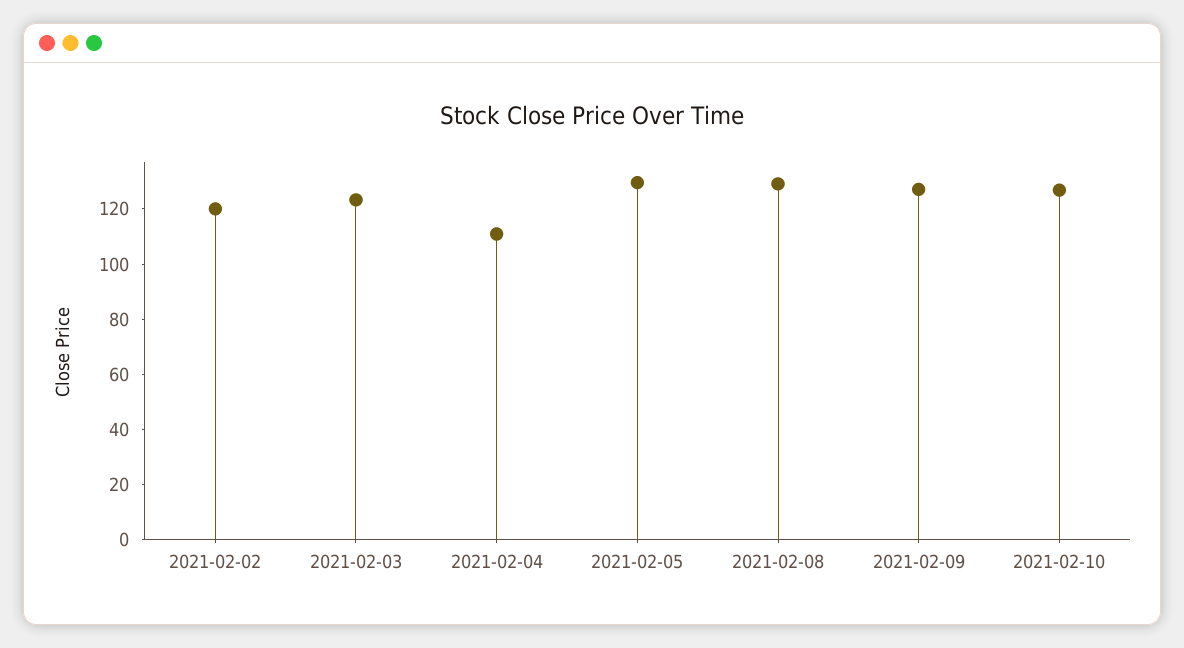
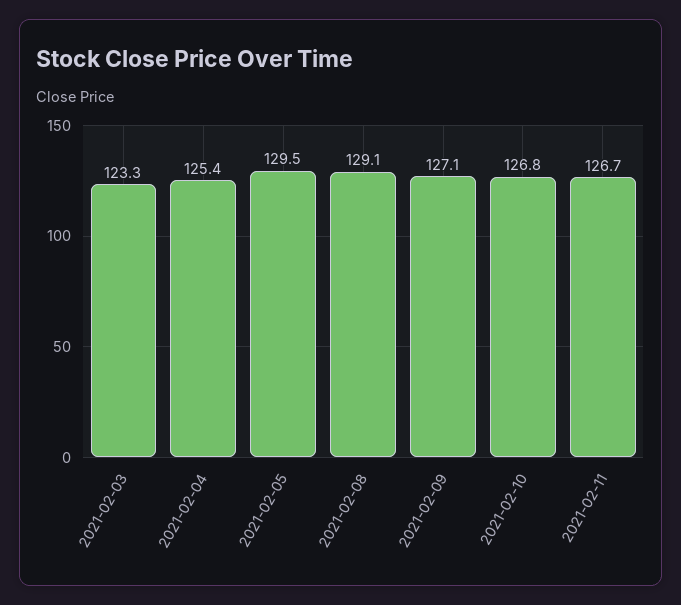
2021-02-02: 120 -> none
2021-02-04: 110 -> 125.4
2021-02-11: none -> 126.7

